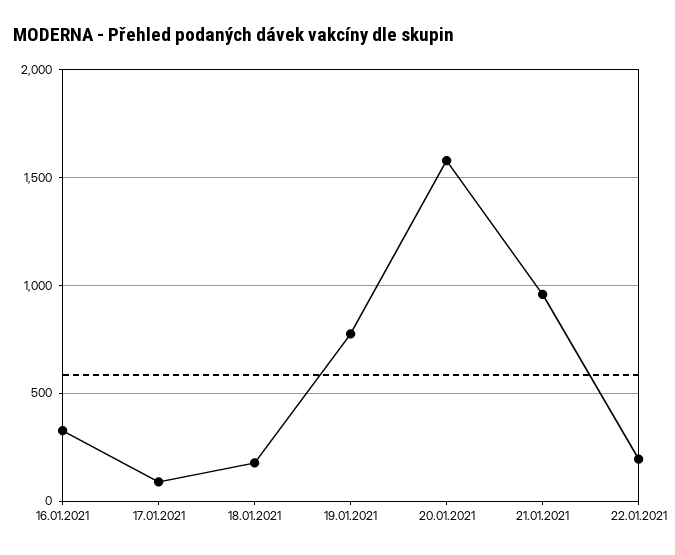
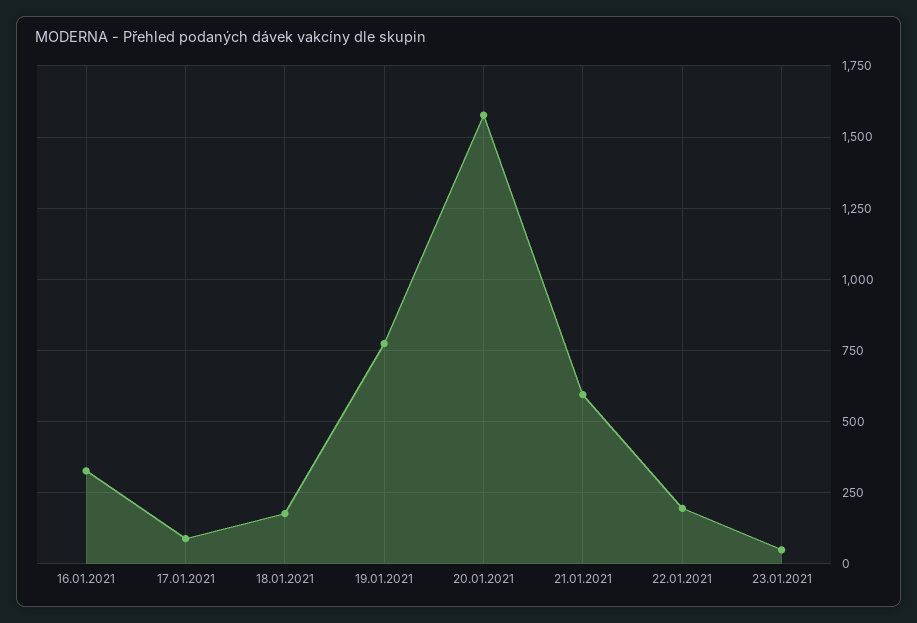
21.01.2021: 950 -> 600
23.01.2021: none -> 50

